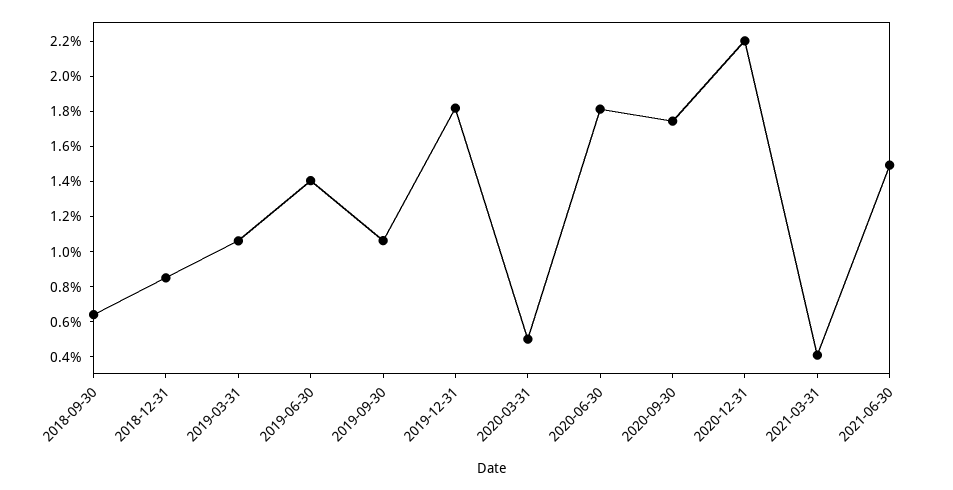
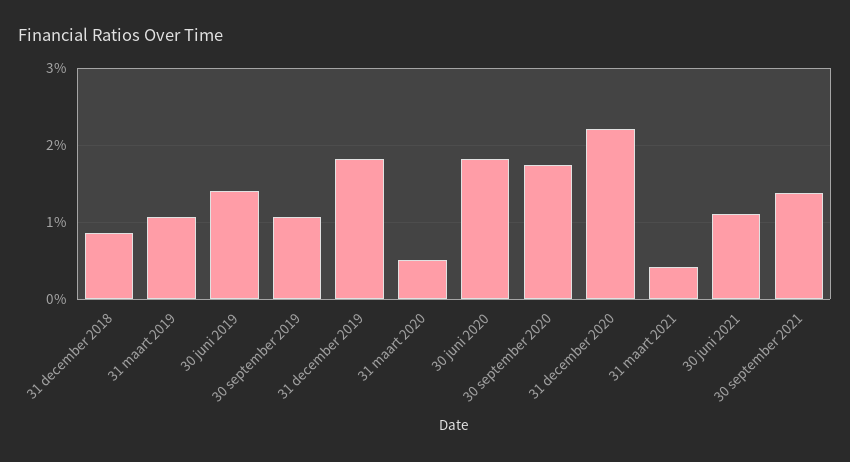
2018-09-30: 0.65 -> none
2021-06-30: 1.5 -> 1.1
30 september 2021: none -> 1.4

